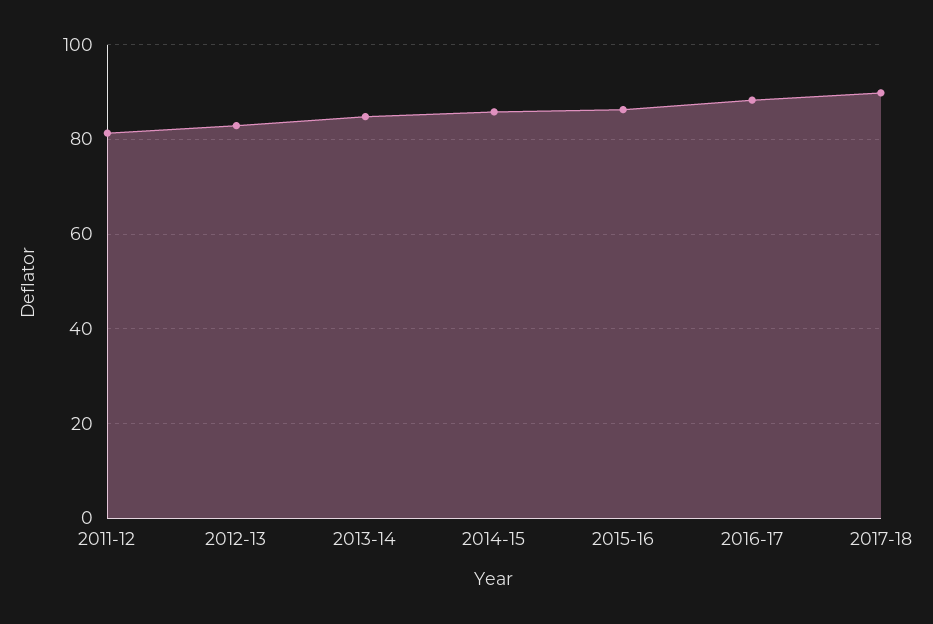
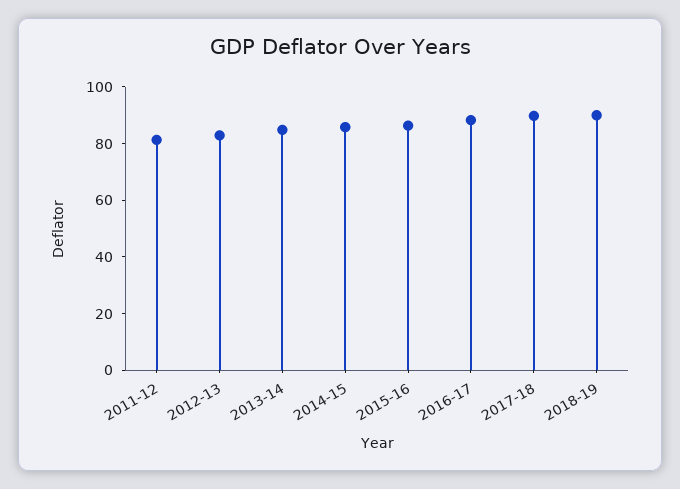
2018-19: none -> 90

